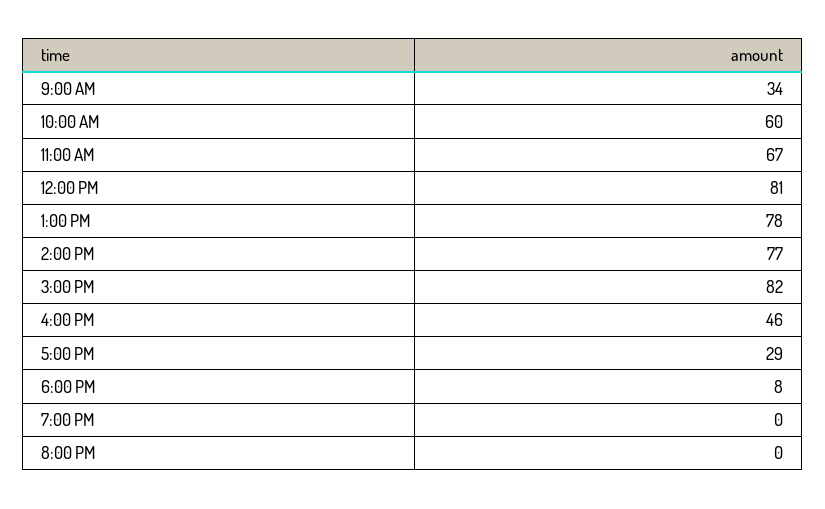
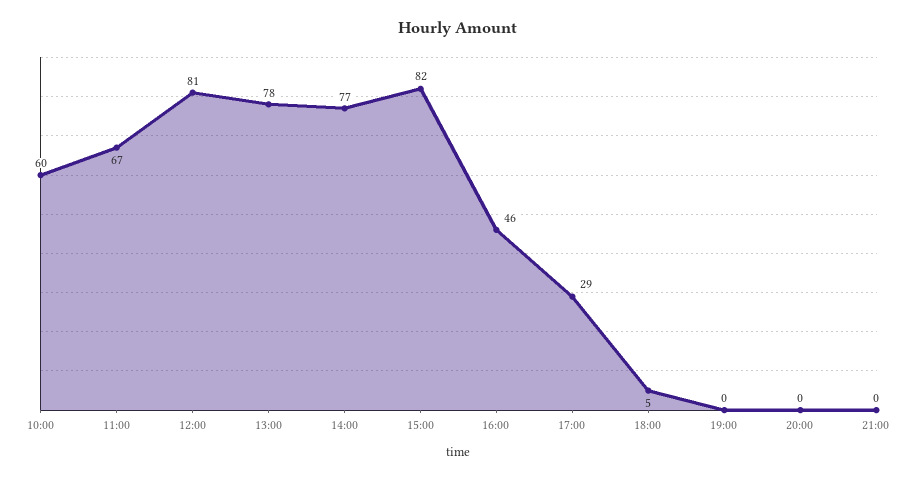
9:00 AM: 34 -> none
6:00 PM: 8 -> 5
21:00: none -> 0

